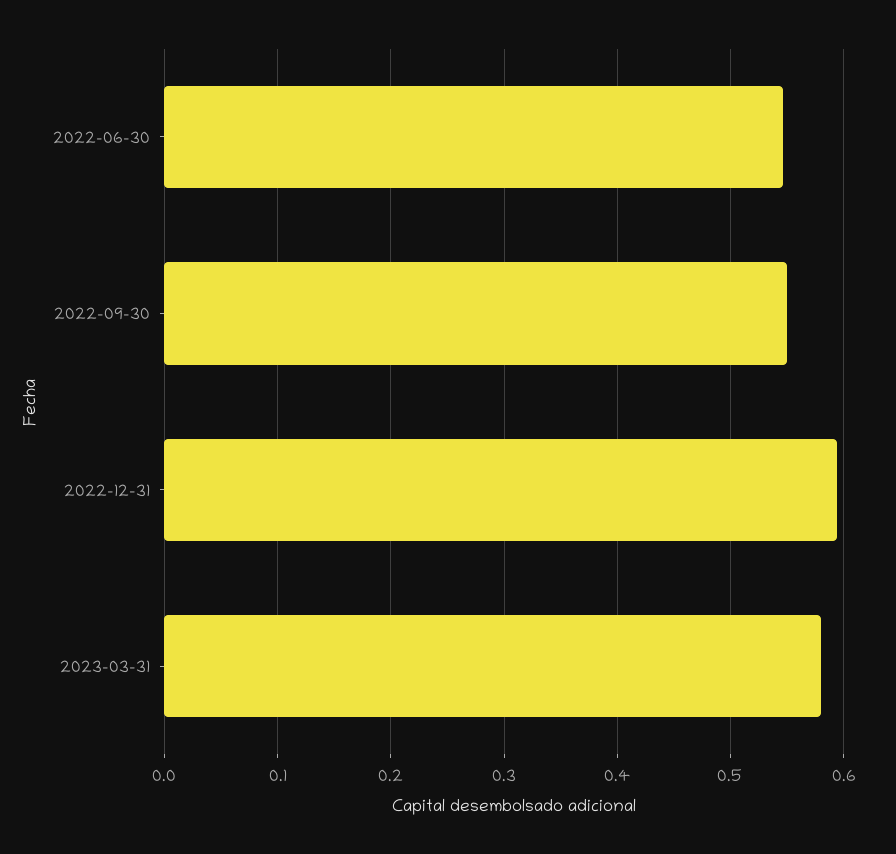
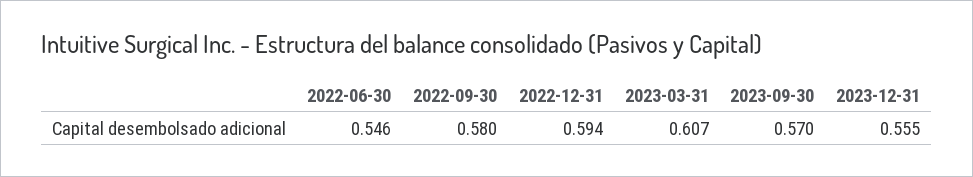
2022-09-30: 0.55 -> 0.58
2023-03-31: 0.58 -> 0.607
2023-09-30: none -> 0.57
2023-12-31: none -> 0.555

